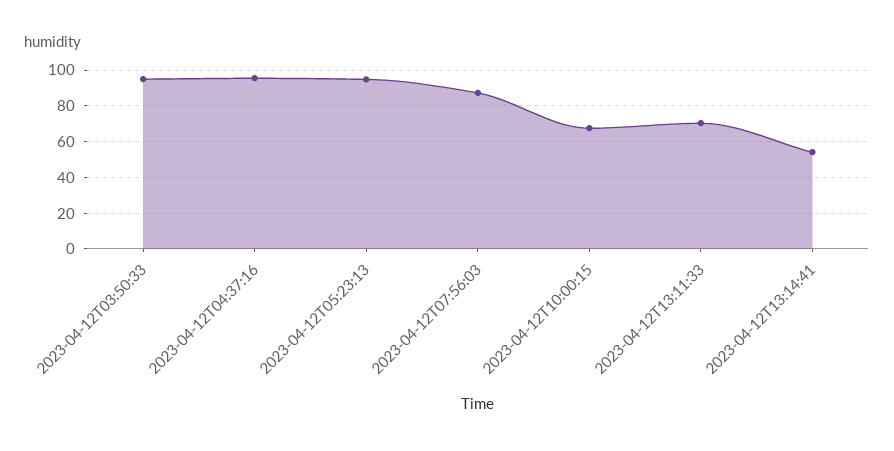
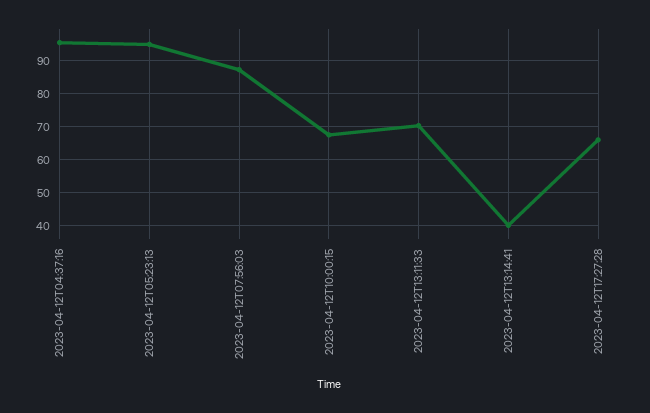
2023-04-12T03:50:33: 95 -> none
2023-04-12T13:14:41: 55 -> 40
2023-04-12T17:27:28: none -> 66

